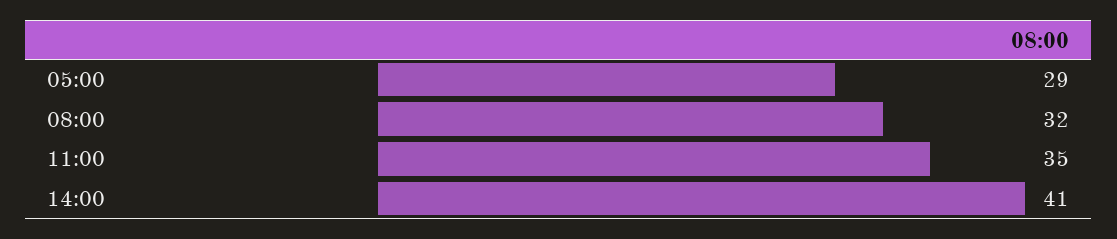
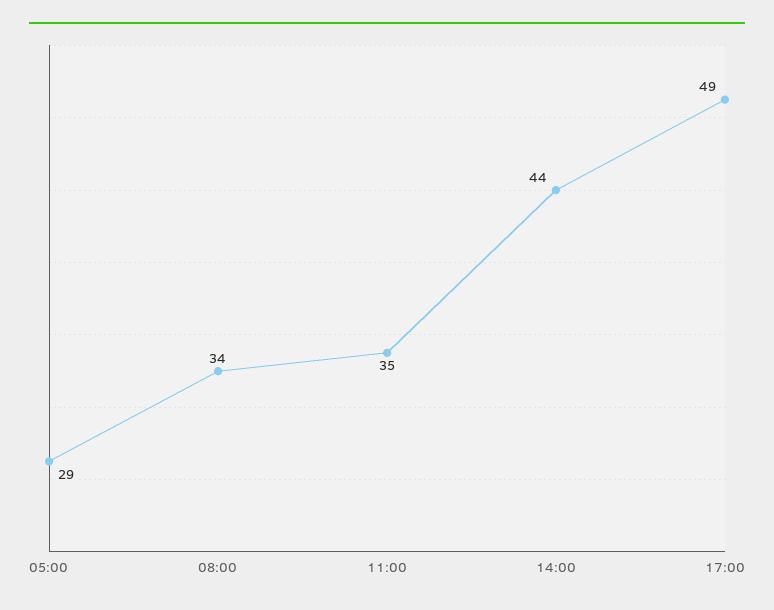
08:00: 32 -> 34
14:00: 41 -> 44
17:00: none -> 49

